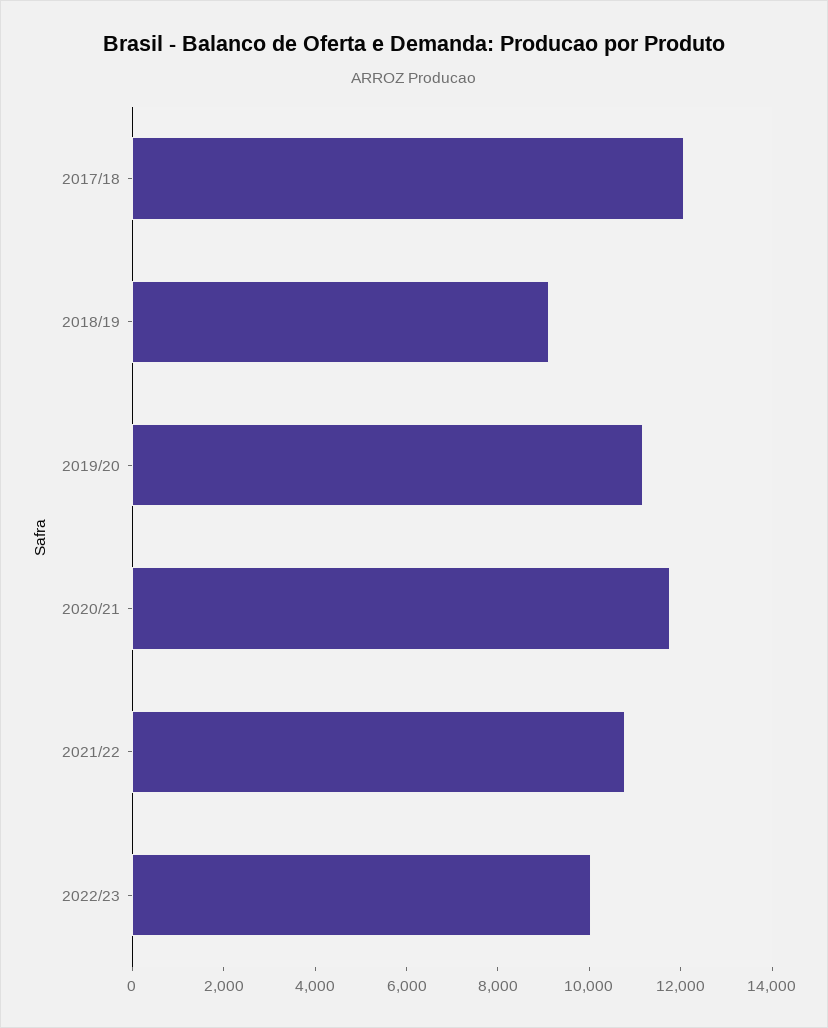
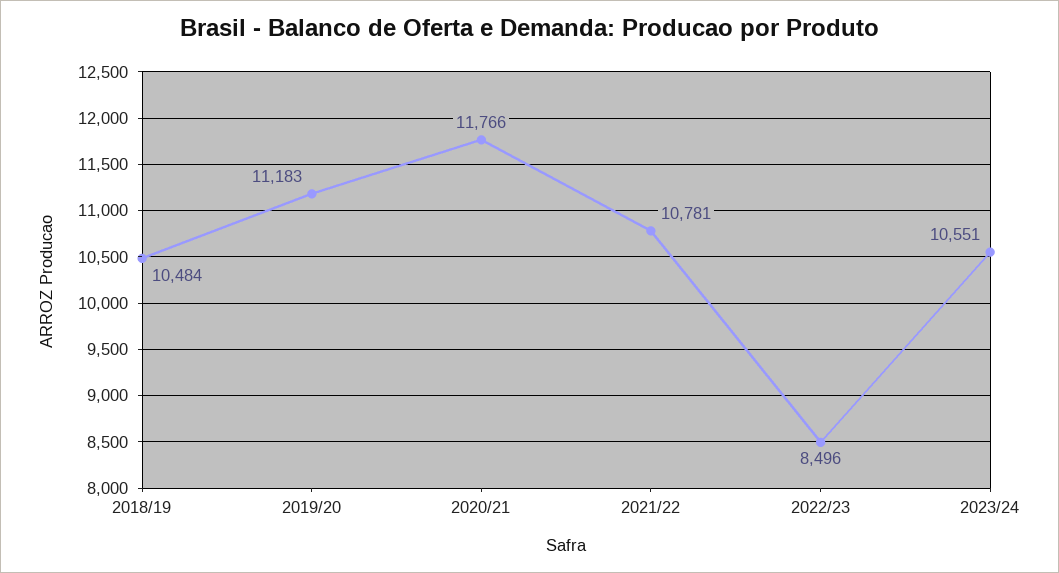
2017/18: 12000 -> none
2018/19: 9000 -> 10484
2022/23: 10000 -> 8496
2023/24: none -> 10551

